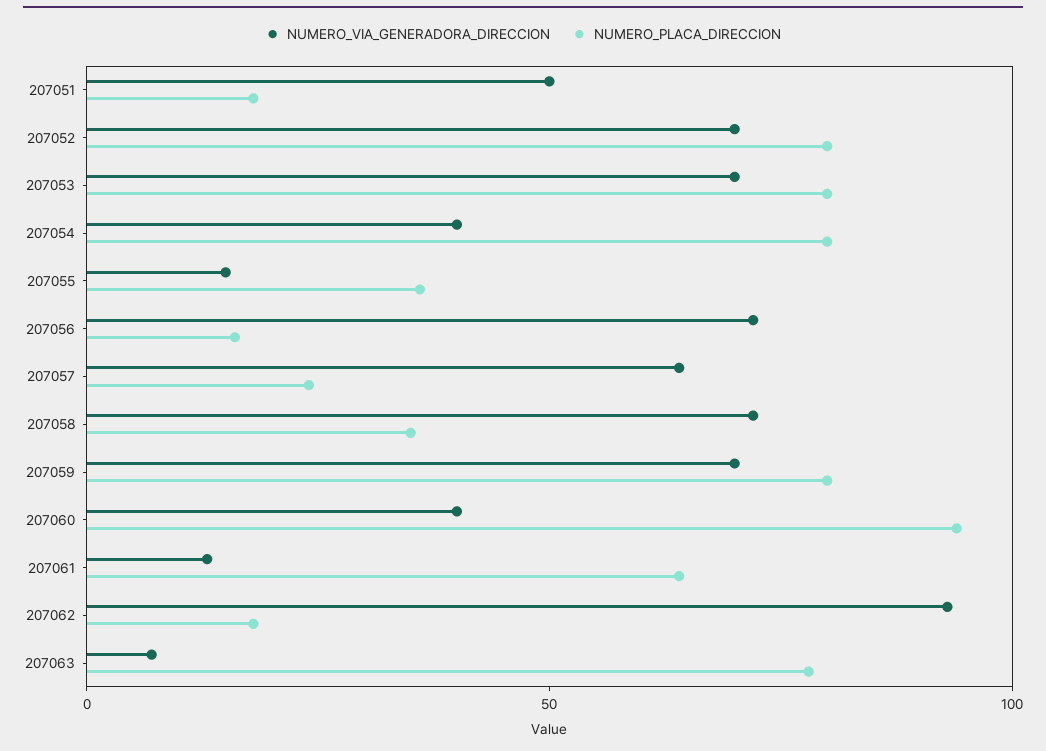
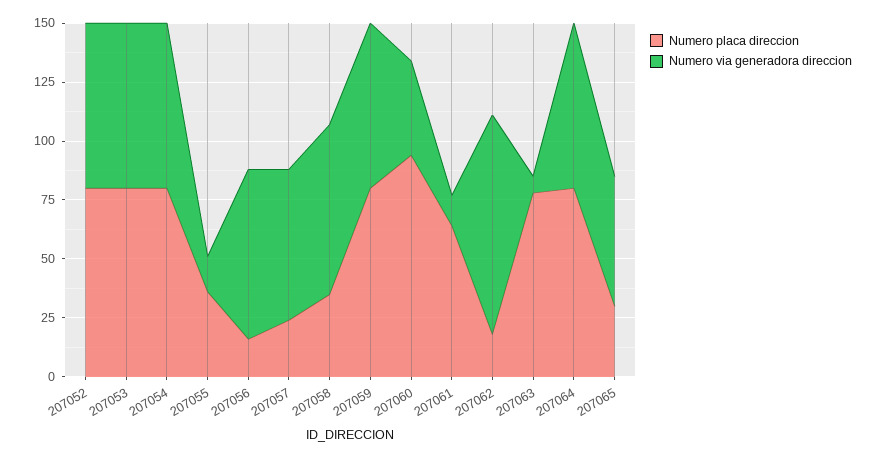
NUMERO_VIA_GENERADORA_DIRECCION, 207051: 50 -> none
NUMERO_PLACA_DIRECCION, 207051: 20 -> none
NUMERO_VIA_GENERADORA_DIRECCION, 207054: 40 -> 70
NUMERO_PLACA_DIRECCION, 207064: none -> 80
NUMERO_VIA_GENERADORA_DIRECCION, 207064: none -> 70
NUMERO_PLACA_DIRECCION, 207065: none -> 30
NUMERO_VIA_GENERADORA_DIRECCION, 207065: none -> 55

